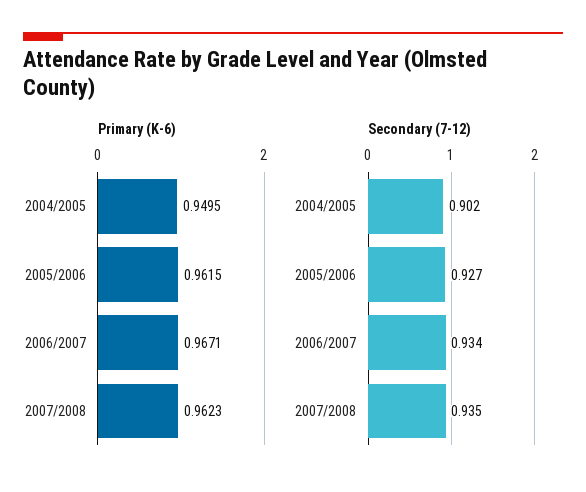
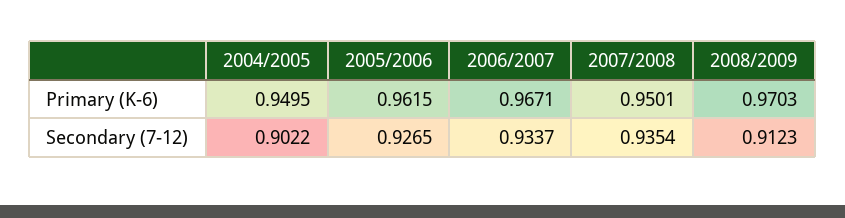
Primary (K-6), 2007/2008: 0.9623 -> 0.9501
Primary (K-6), 2008/2009: none -> 0.9703
Secondary (7-12), 2008/2009: none -> 0.9123

